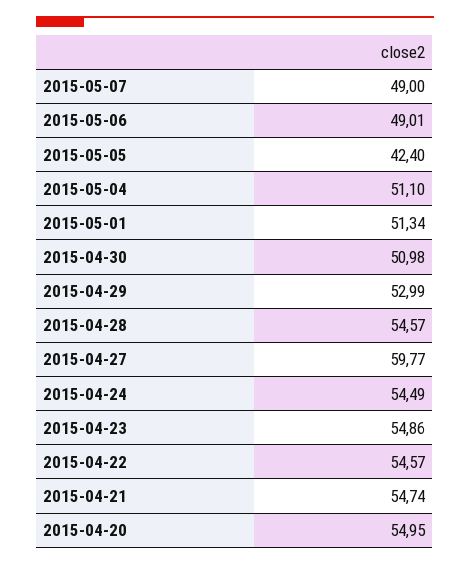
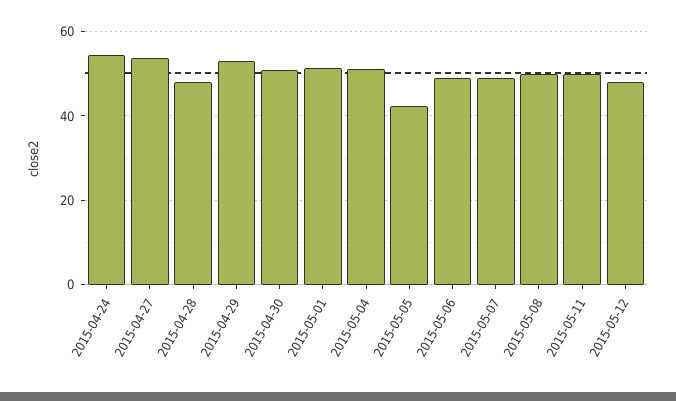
2015-04-28: 54.57 -> 48
2015-04-27: 59.77 -> 54
2015-04-23: 54.86 -> none
2015-04-22: 54.57 -> none
2015-04-21: 54.74 -> none
2015-04-20: 54.95 -> none
2015-05-08: none -> 50
2015-05-11: none -> 50
2015-05-12: none -> 48

